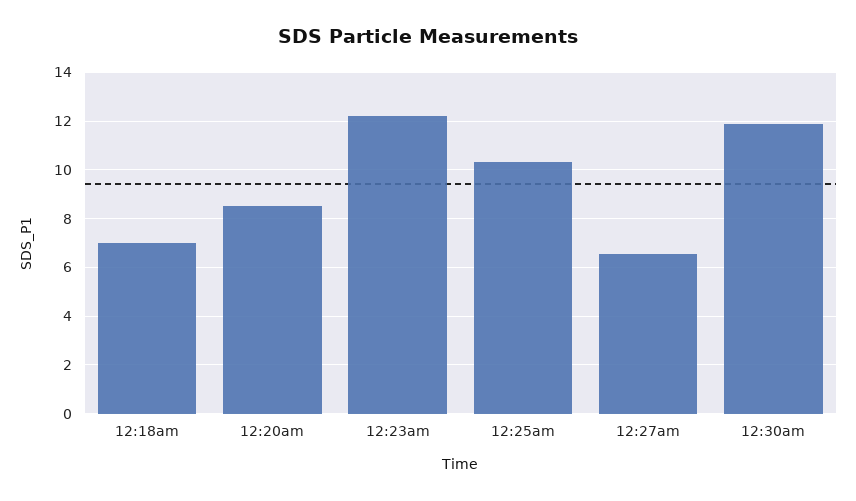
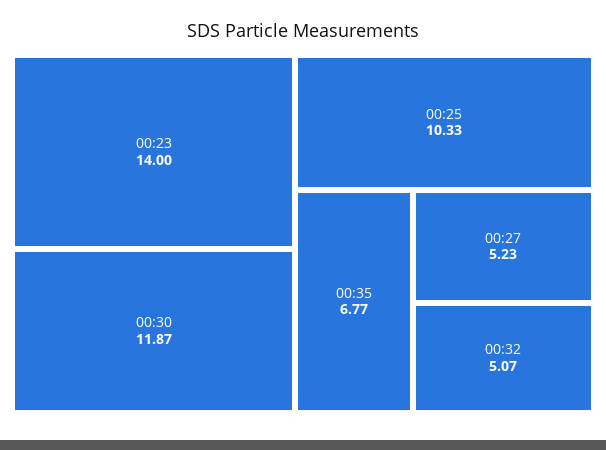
12:18am: 7 -> none
12:20am: 8.5 -> none
12:23am: 12.25 -> 14
12:27am: 6.5 -> 5.23
00:35: none -> 6.77
00:32: none -> 5.07

